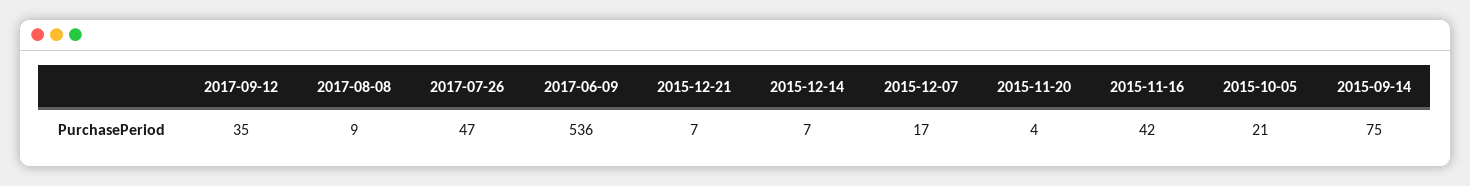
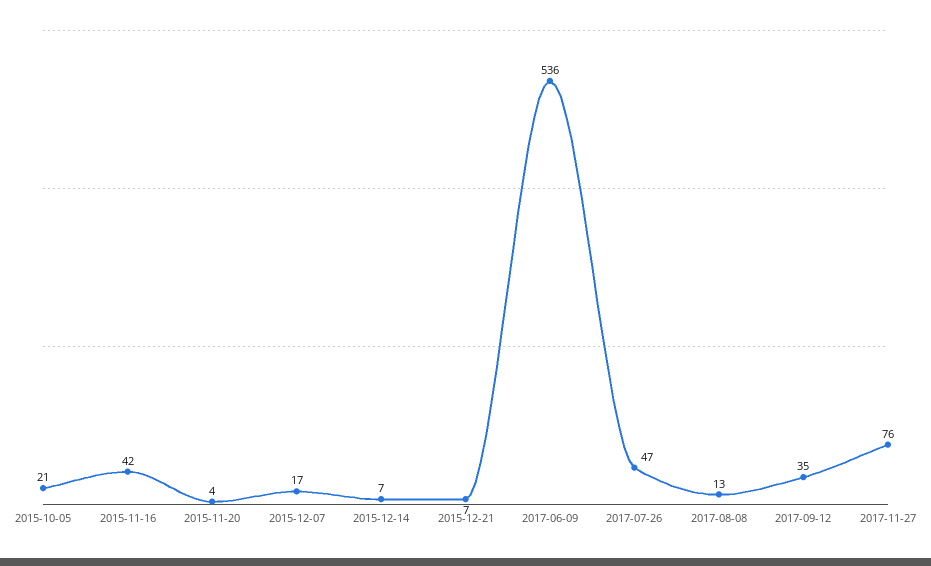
2017-08-08: 9 -> 13
2015-09-14: 75 -> none
2017-11-27: none -> 76

